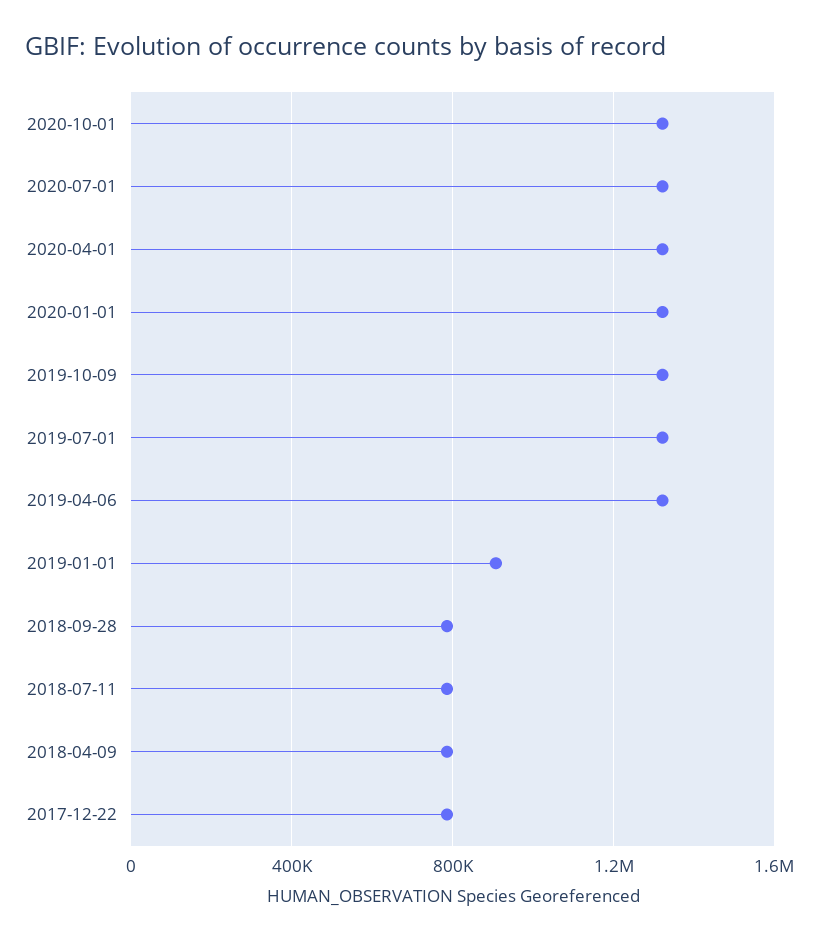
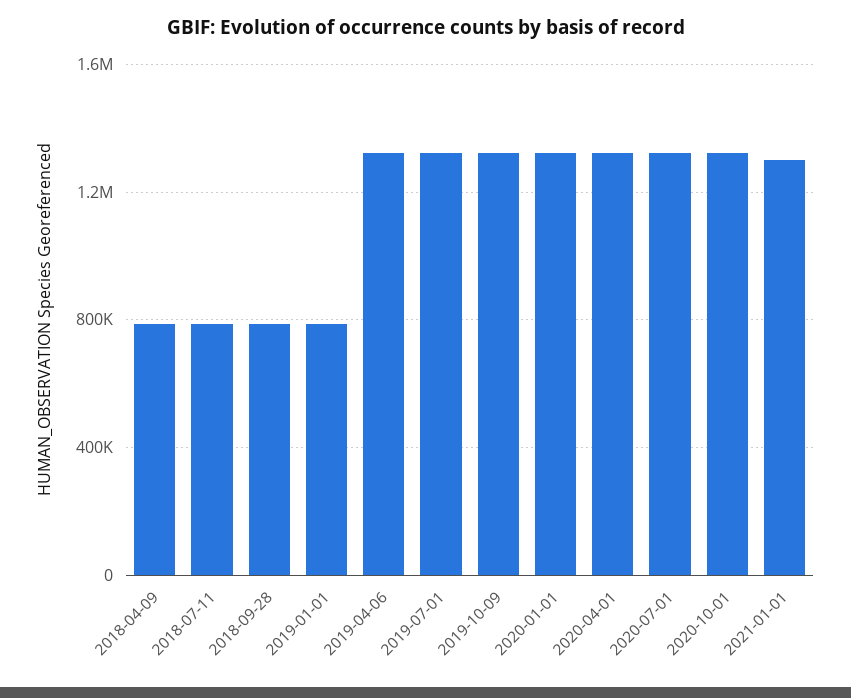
2019-01-01: 900000 -> 800000
2017-12-22: 800000 -> none
2021-01-01: none -> 1300000

